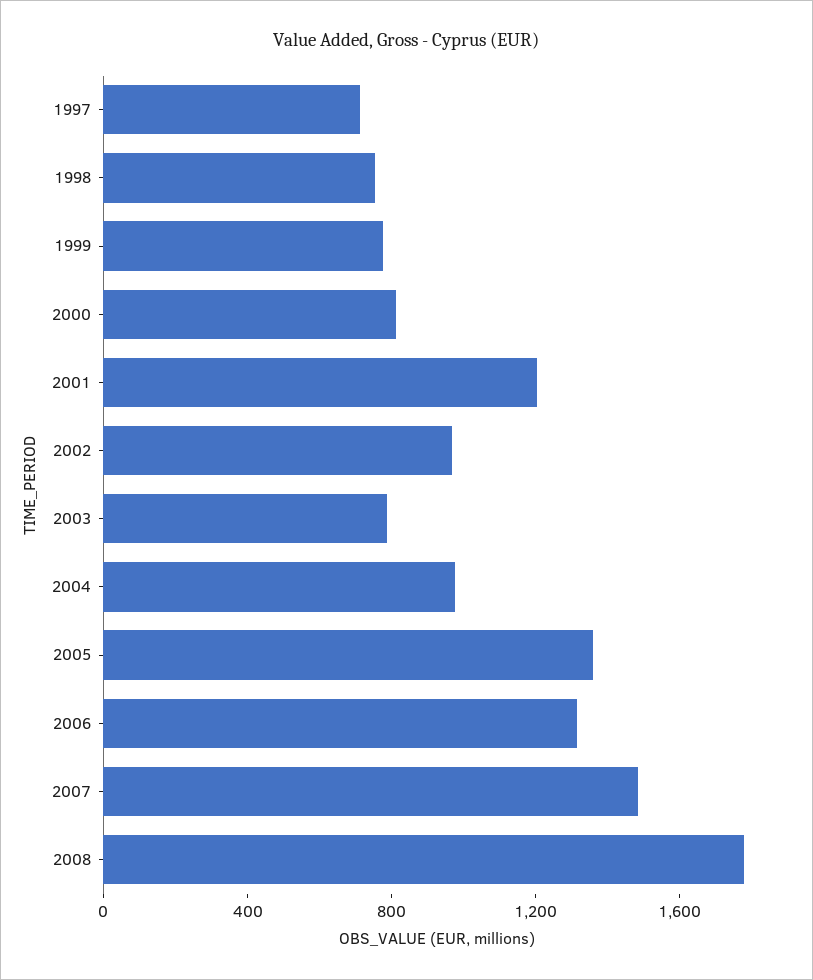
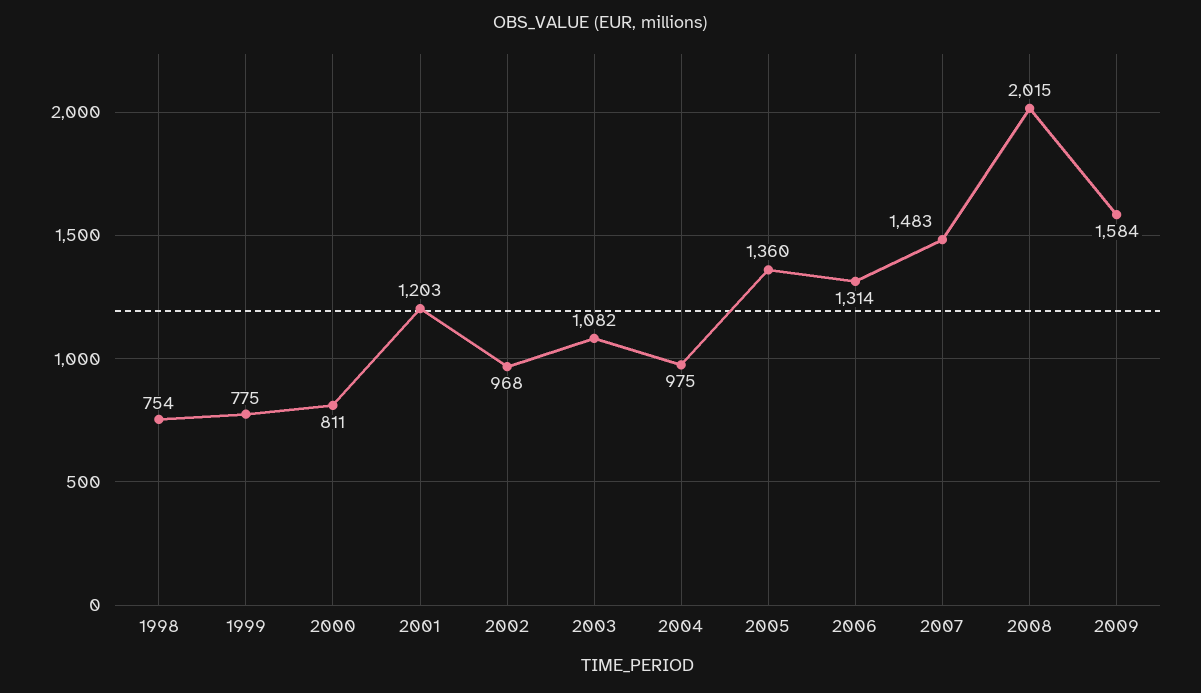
1997: 700 -> none
2003: 800 -> 1082
2008: 1800 -> 2015
2009: none -> 1584

